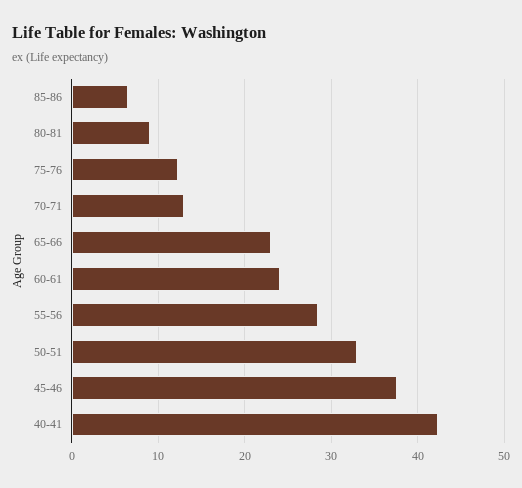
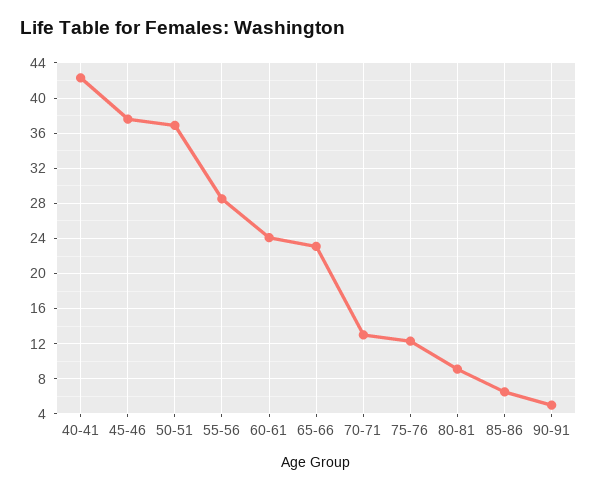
50-51: 33 -> 37
90-91: none -> 5

